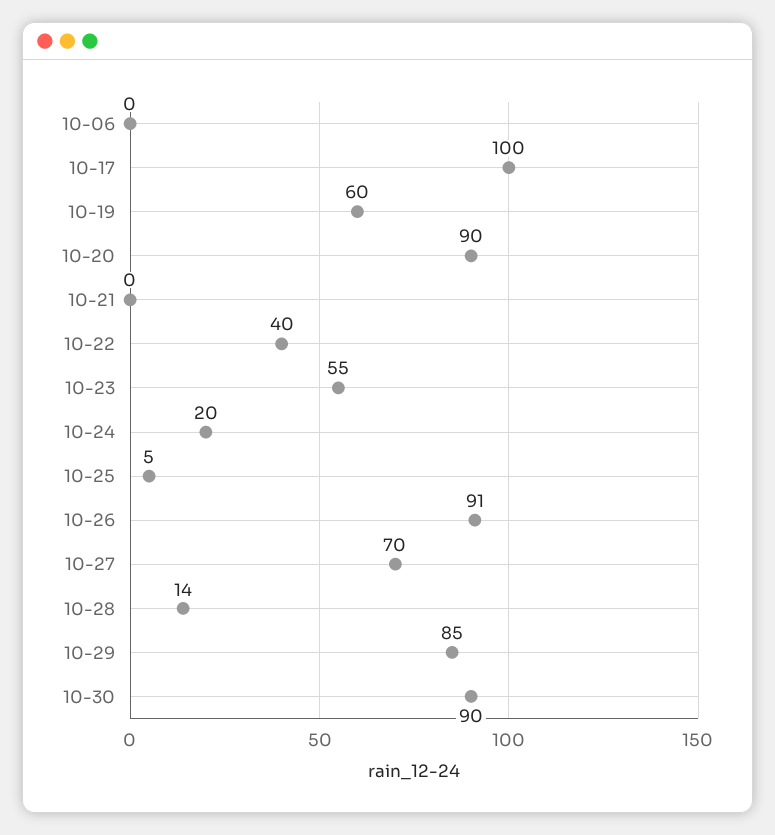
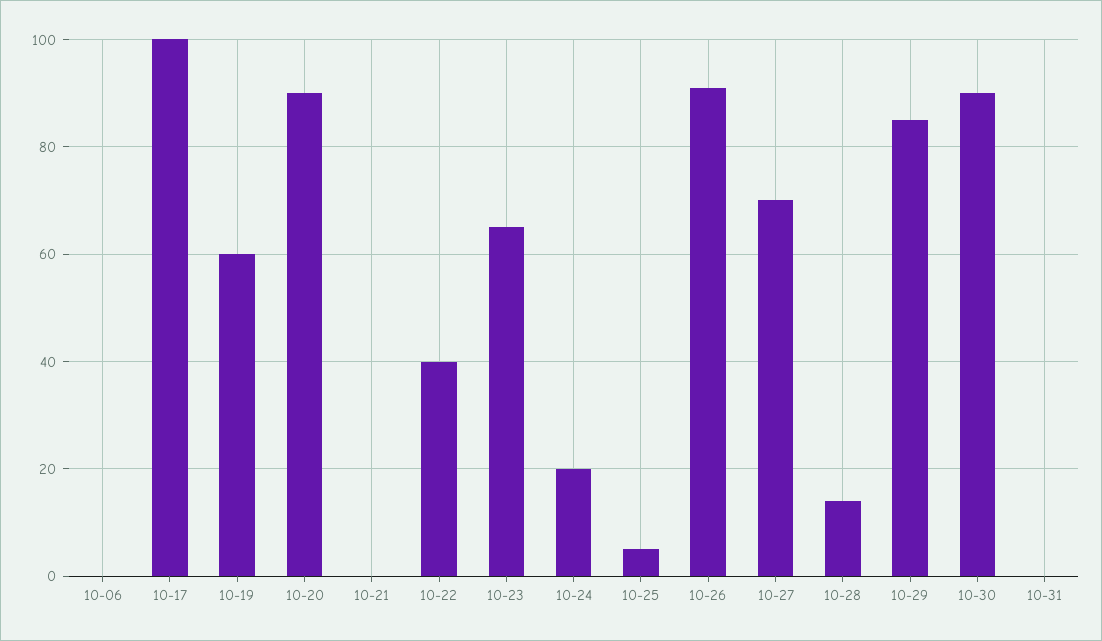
10-23: 55 -> 65
10-31: none -> 0

